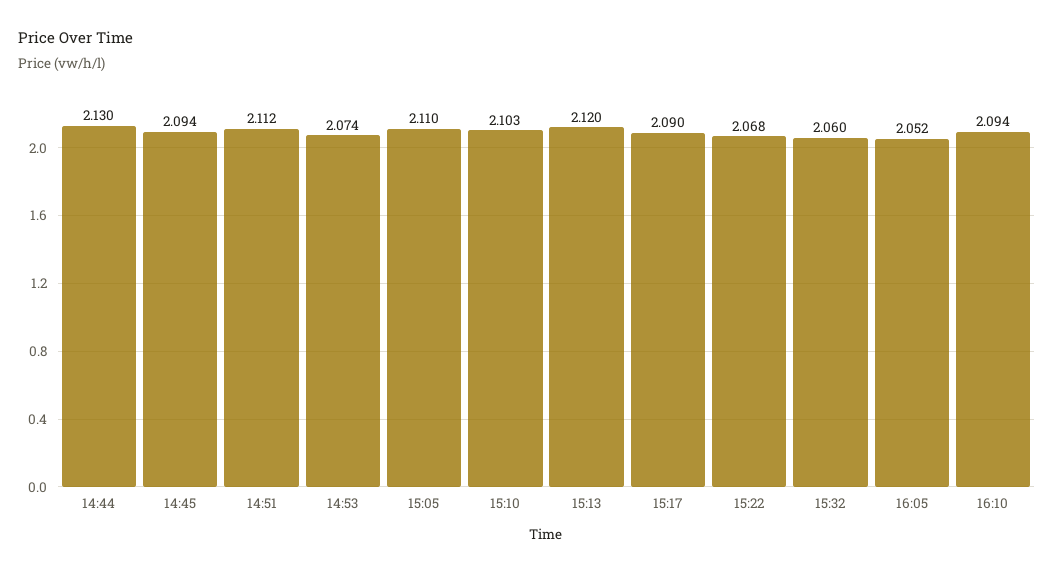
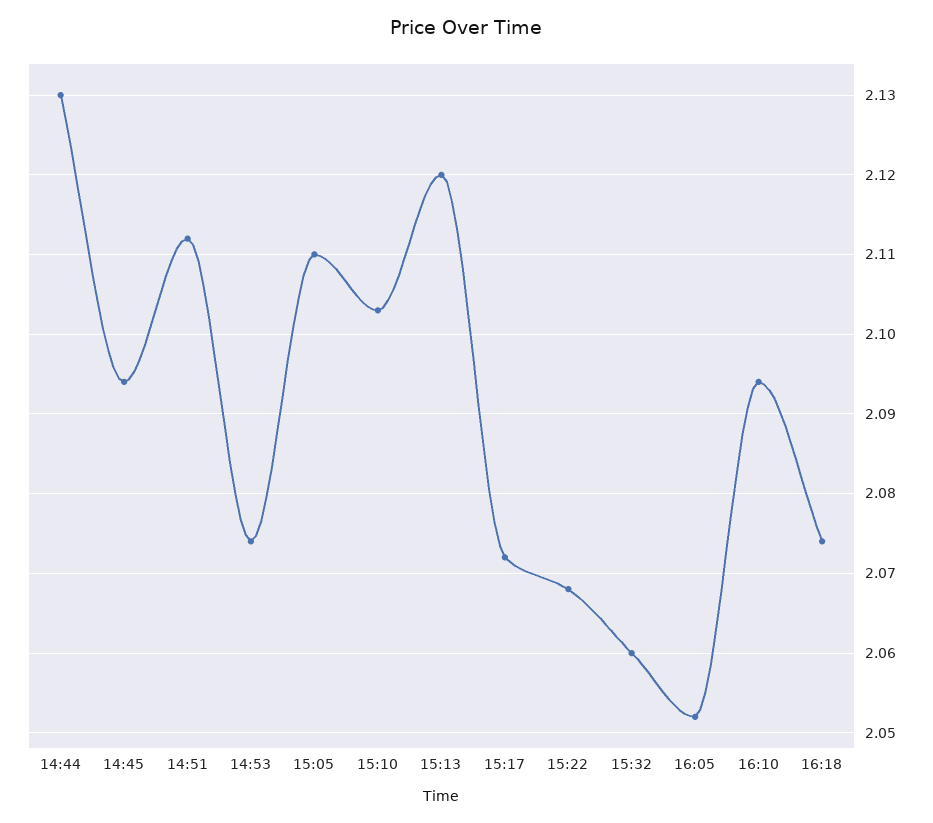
15:17: 2.09 -> 2.072
16:18: none -> 2.074

